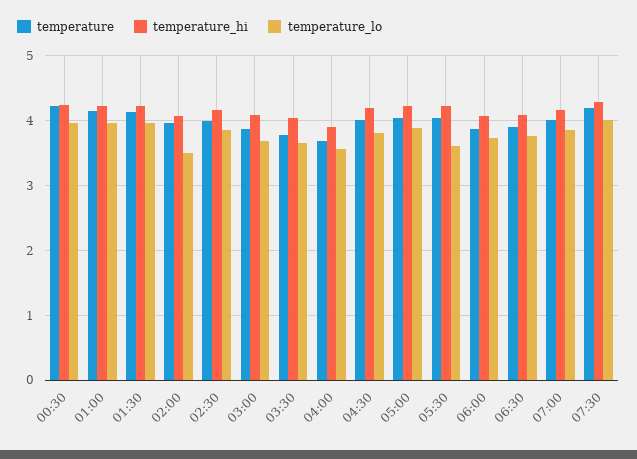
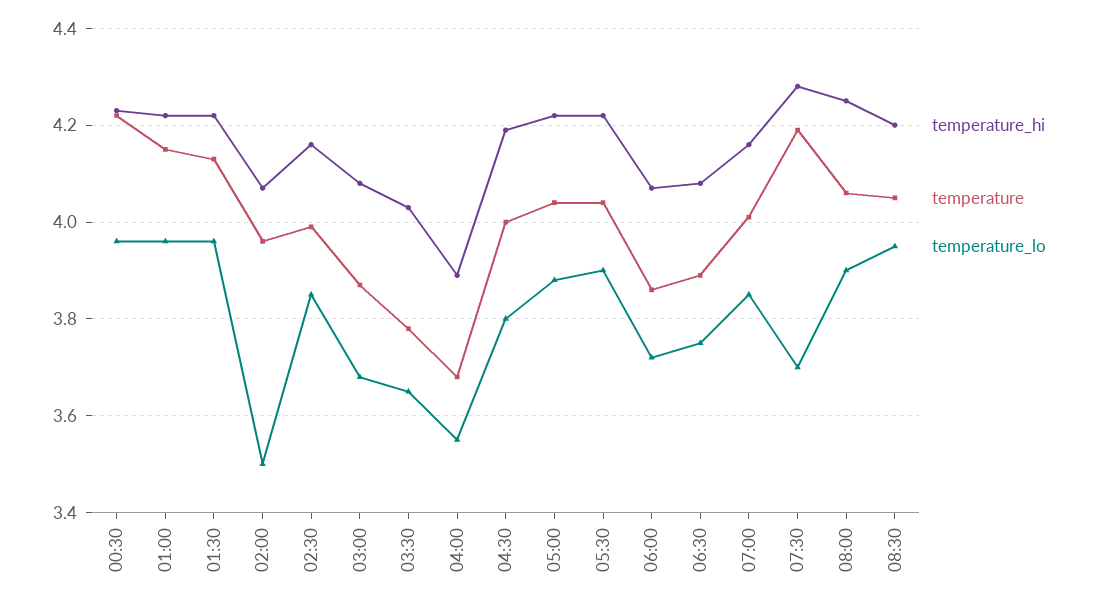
temperature_lo, 05:30: 3.6 -> 3.9
temperature_lo, 07:30: 4 -> 3.7
temperature_hi, 08:00: none -> 4.25
temperature, 08:00: none -> 4.05
temperature_lo, 08:00: none -> 3.9
temperature_hi, 08:30: none -> 4.2
temperature, 08:30: none -> 4.05
temperature_lo, 08:30: none -> 3.95

